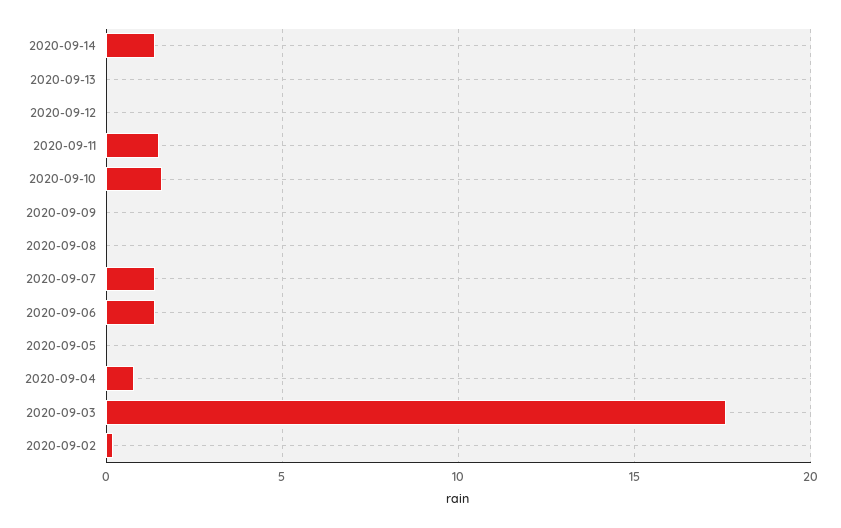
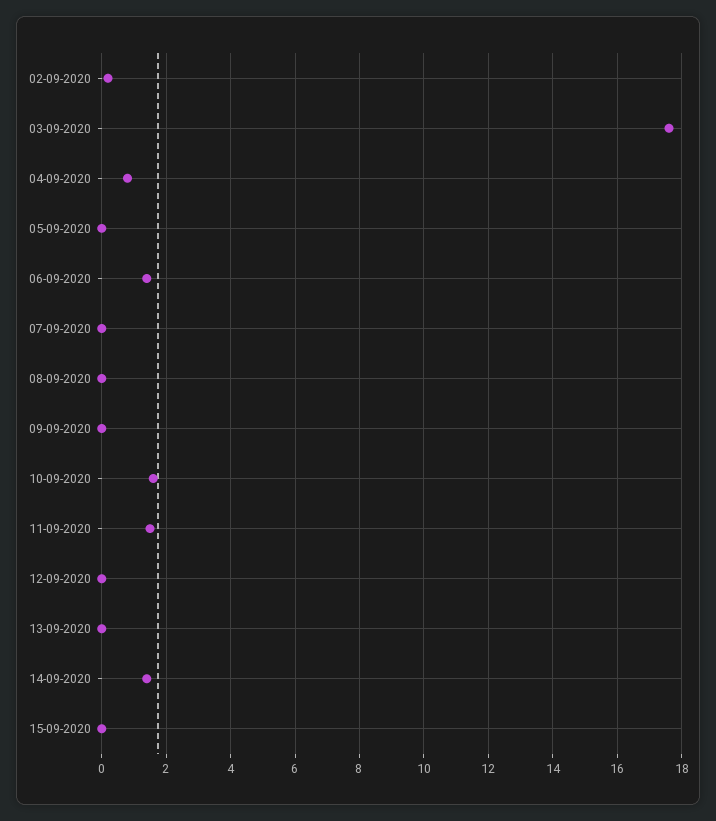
2020-09-07: 1.5 -> 0
15-09-2020: none -> 0

